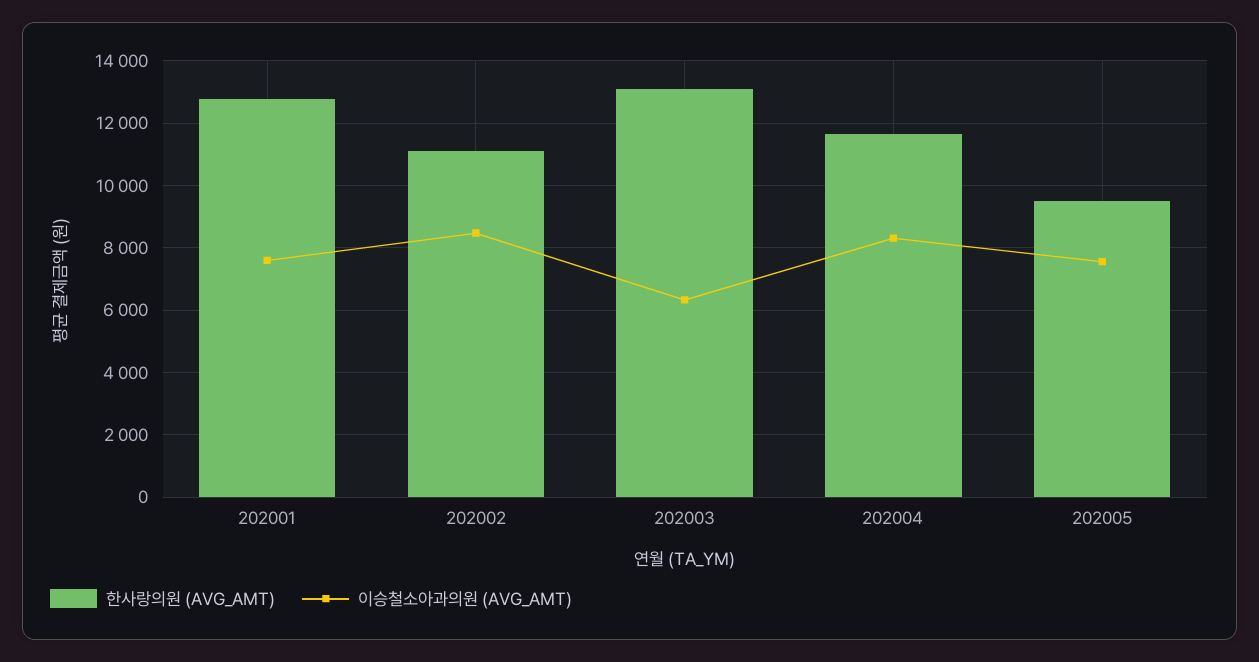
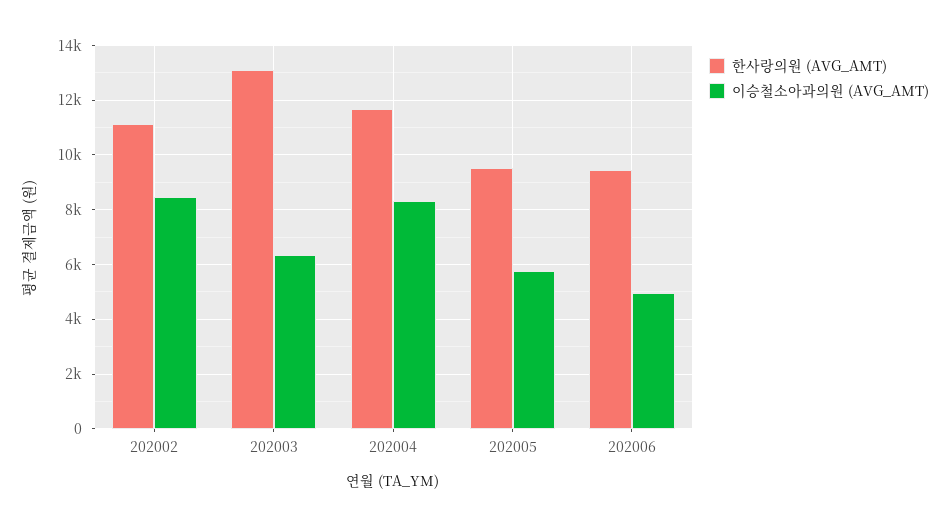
한사랑의원 (AVG_AMT), 202001: 12800 -> none
이승철소아과의원 (AVG_AMT), 202001: 7600 -> none
이승철소아과의원 (AVG_AMT), 202005: 7600 -> 5750
한사랑의원 (AVG_AMT), 202006: none -> 9500
이승철소아과의원 (AVG_AMT), 202006: none -> 5000

